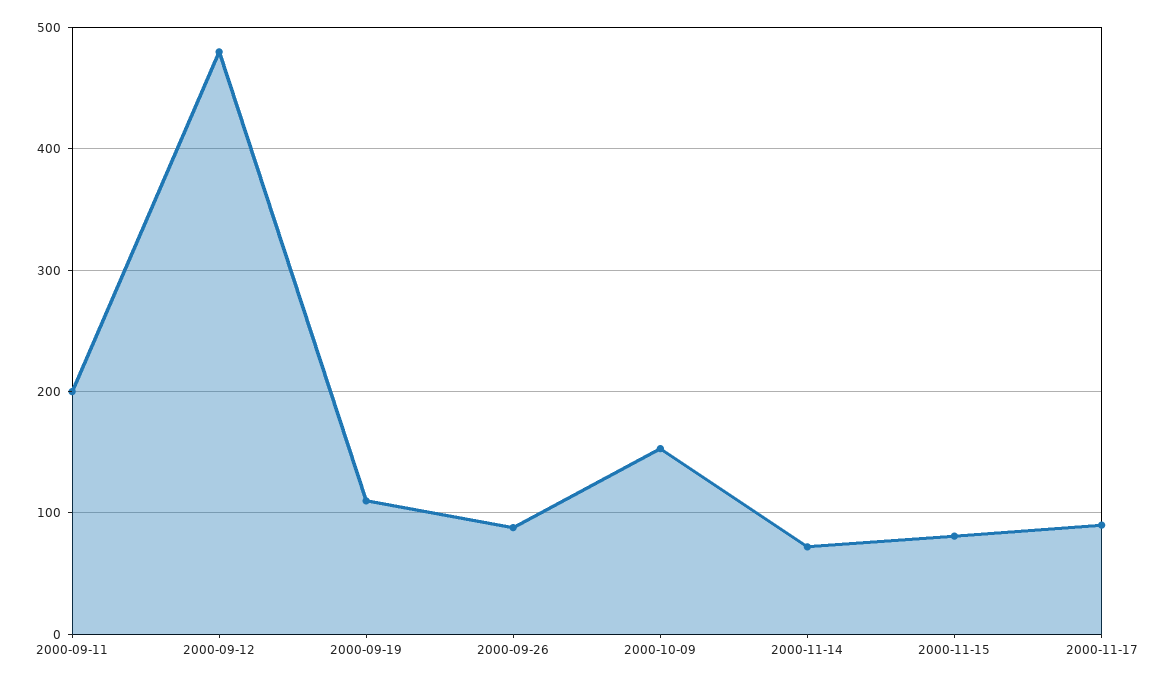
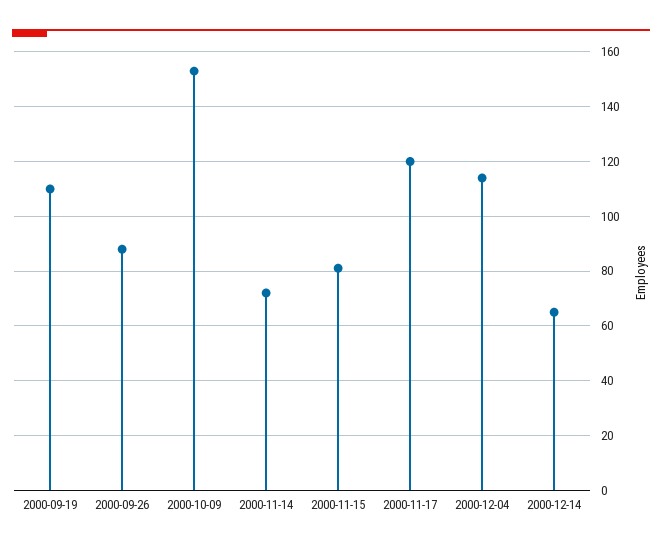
2000-09-11: 200 -> none
2000-09-12: 480 -> none
2000-11-17: 90 -> 120
2000-12-04: none -> 115
2000-12-14: none -> 65

